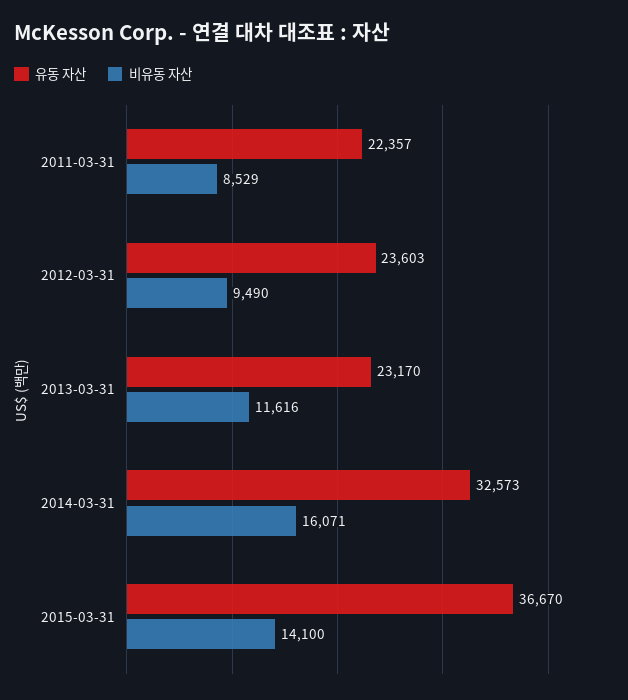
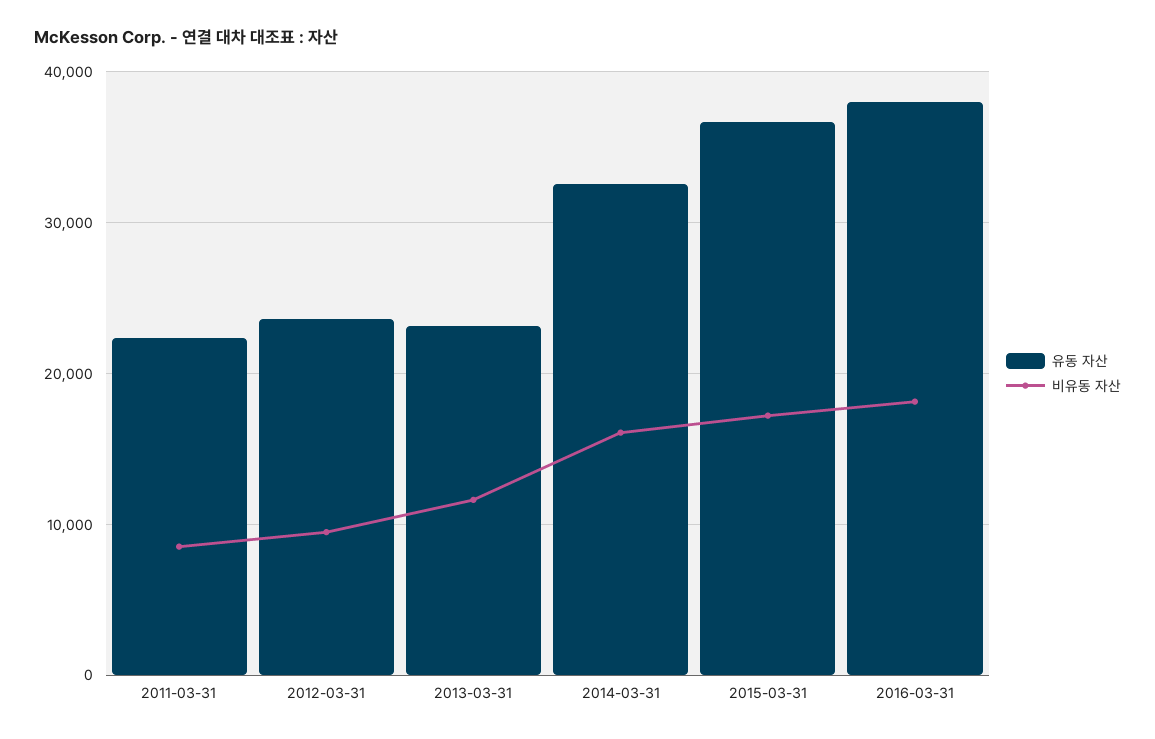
비유동 자산, 2015-03-31: 14100 -> 17000
유동 자산, 2016-03-31: none -> 38000
비유동 자산, 2016-03-31: none -> 18000

